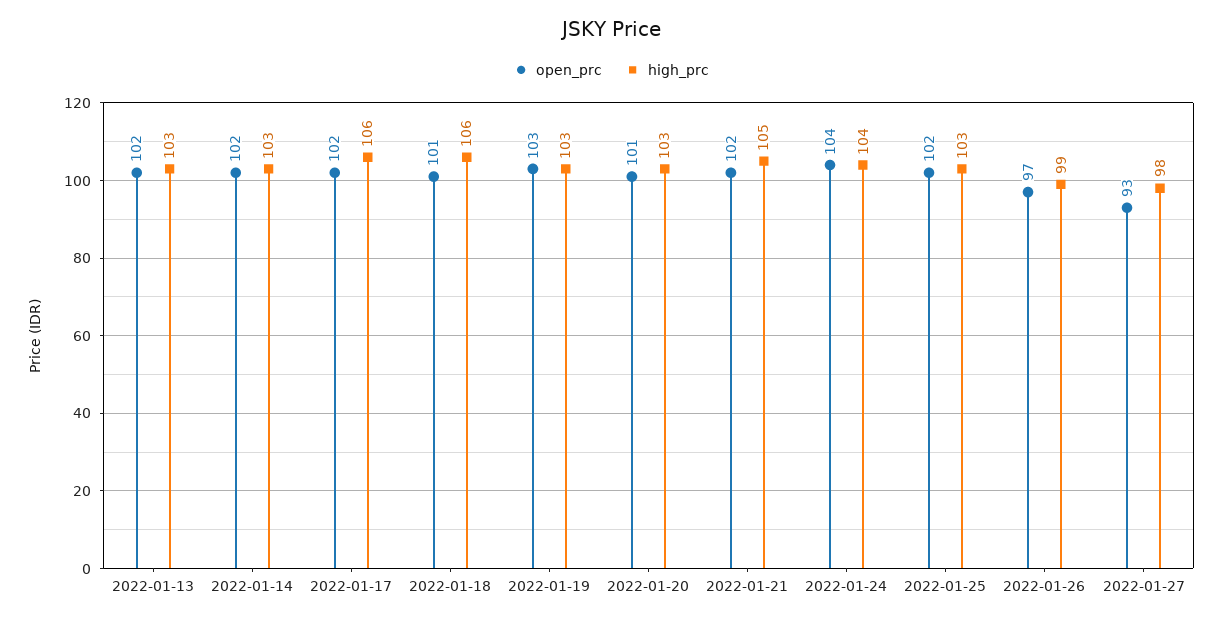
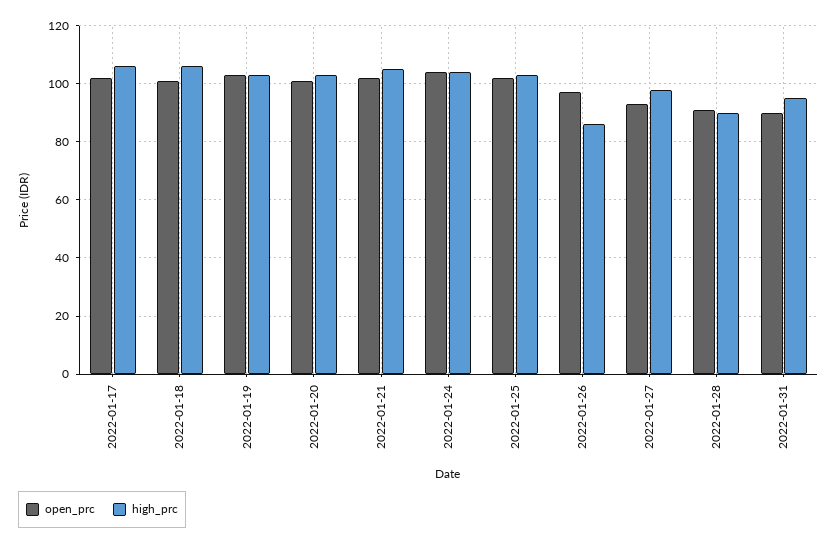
open_prc, 2022-01-13: 102 -> none
high_prc, 2022-01-13: 103 -> none
open_prc, 2022-01-14: 102 -> none
high_prc, 2022-01-14: 103 -> none
high_prc, 2022-01-26: 99 -> 85
open_prc, 2022-01-28: none -> 90
high_prc, 2022-01-28: none -> 90
open_prc, 2022-01-31: none -> 90
high_prc, 2022-01-31: none -> 95

